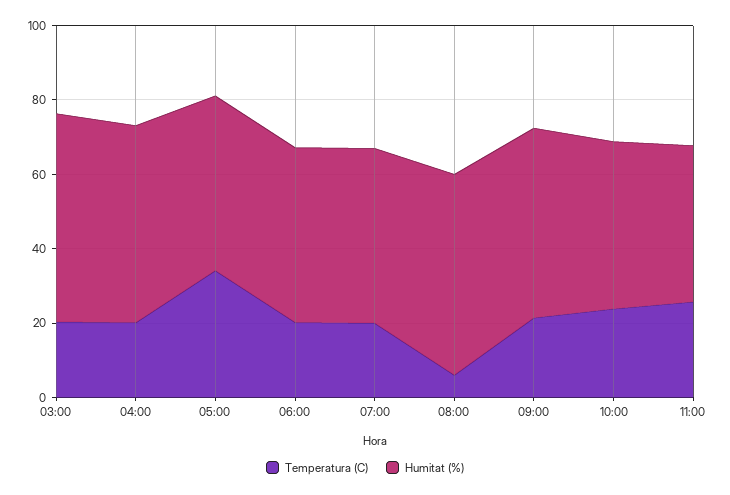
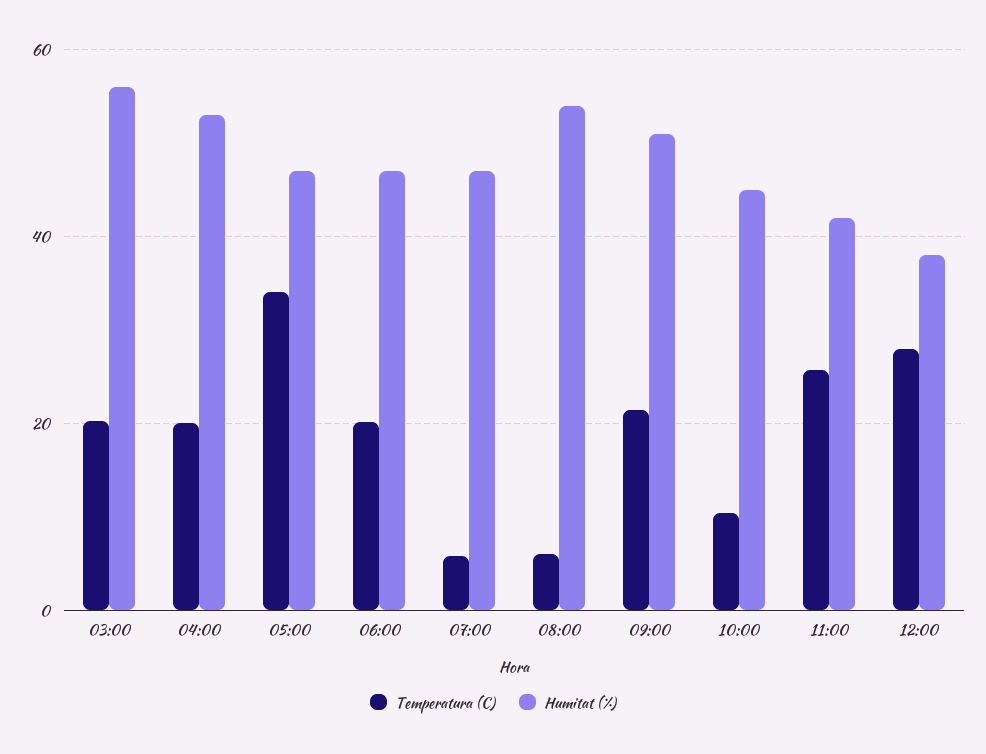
Temperatura (C), 07:00: 20 -> 6
Temperatura (C), 10:00: 25 -> 10
Temperatura (C), 12:00: none -> 28
Humitat (%), 12:00: none -> 38

